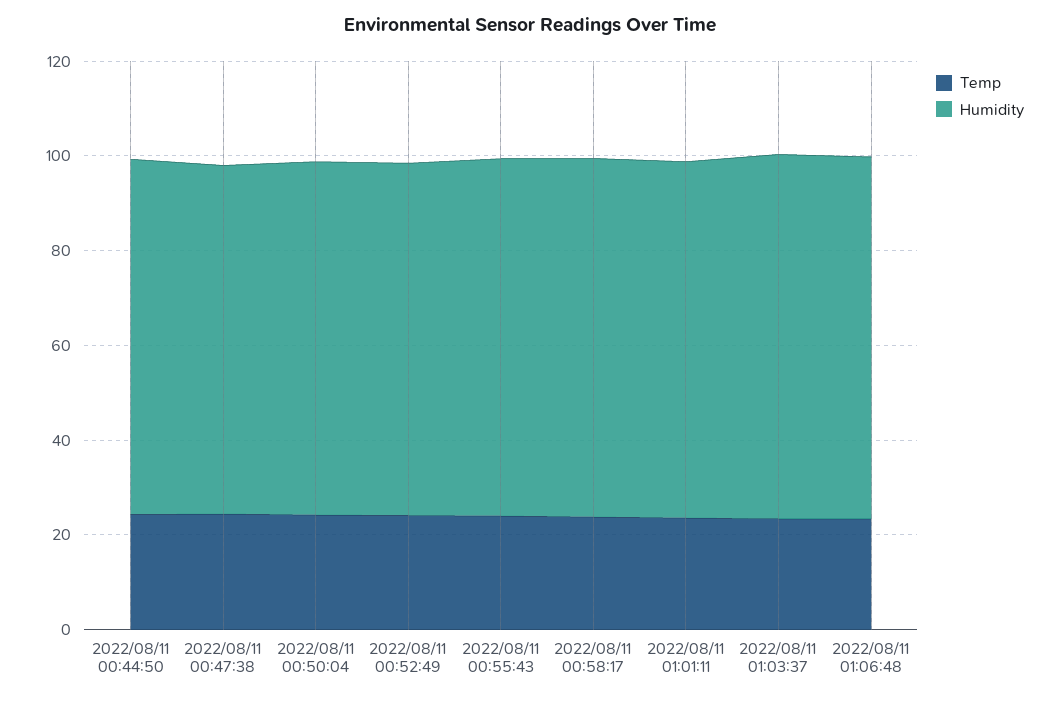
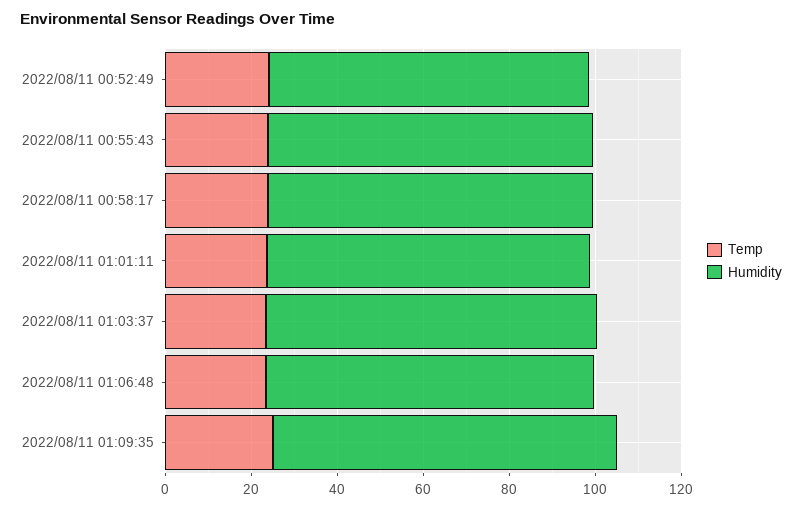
Temp, 2022/08/11 00:44:50: 25 -> none
Humidity, 2022/08/11 00:44:50: 75 -> none
Temp, 2022/08/11 00:47:38: 25 -> none
Humidity, 2022/08/11 00:47:38: 75 -> none
Temp, 2022/08/11 00:50:04: 25 -> none
Humidity, 2022/08/11 00:50:04: 75 -> none
Temp, 2022/08/11 01:09:35: none -> 25
Humidity, 2022/08/11 01:09:35: none -> 80

